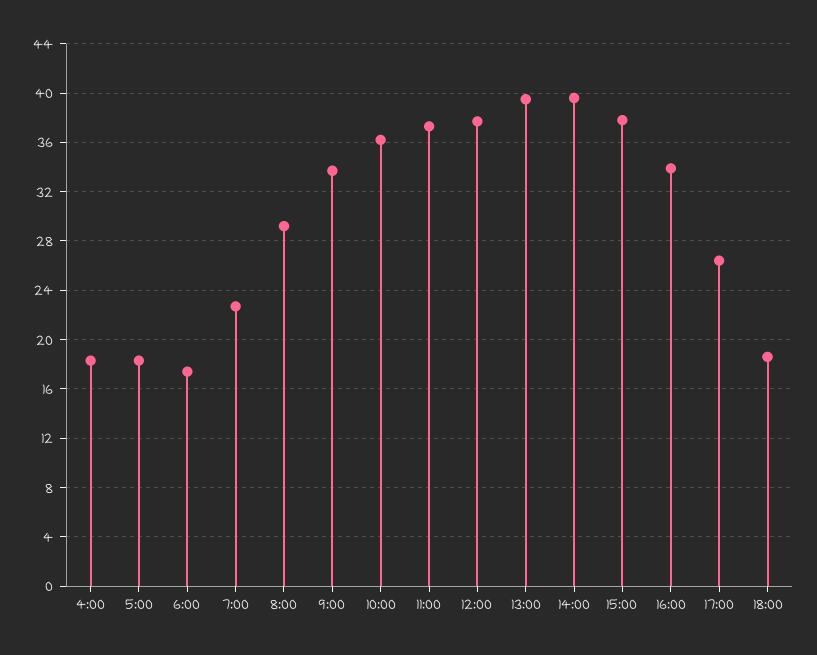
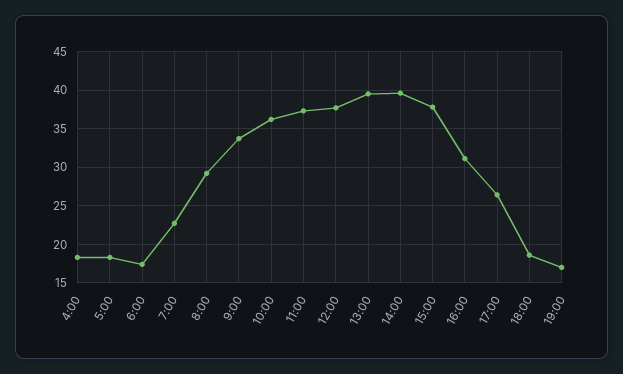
16:00: 34 -> 31
19:00: none -> 17

